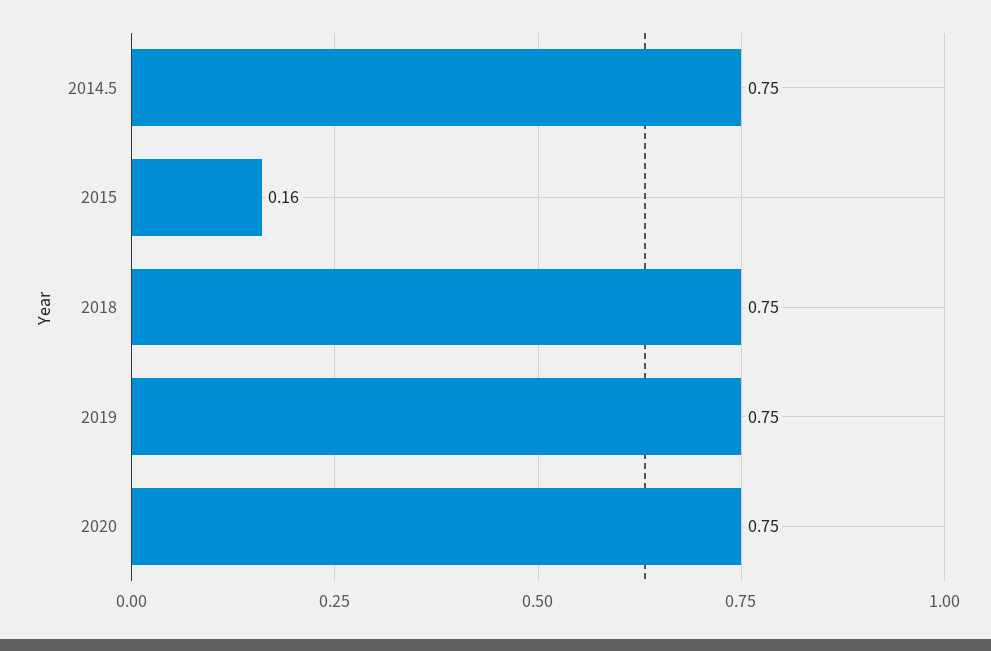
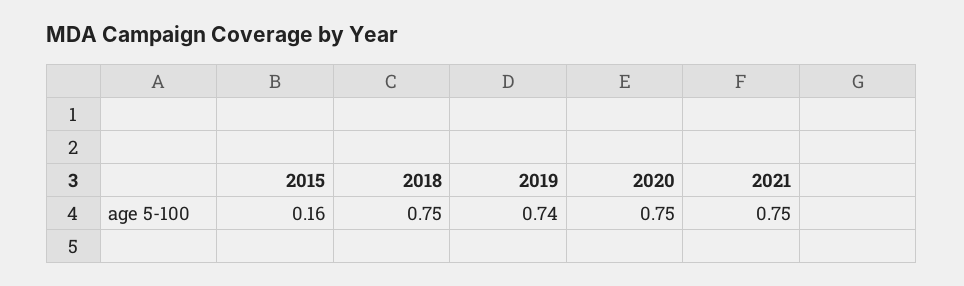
2014.5: 0.75 -> none
2019: 0.75 -> 0.74
2021: none -> 0.75

